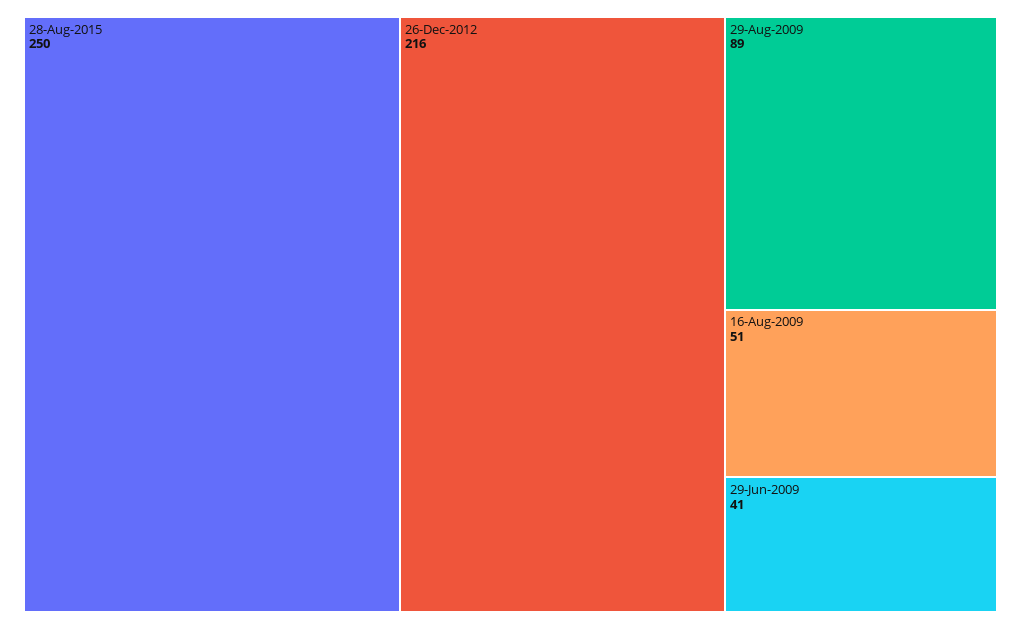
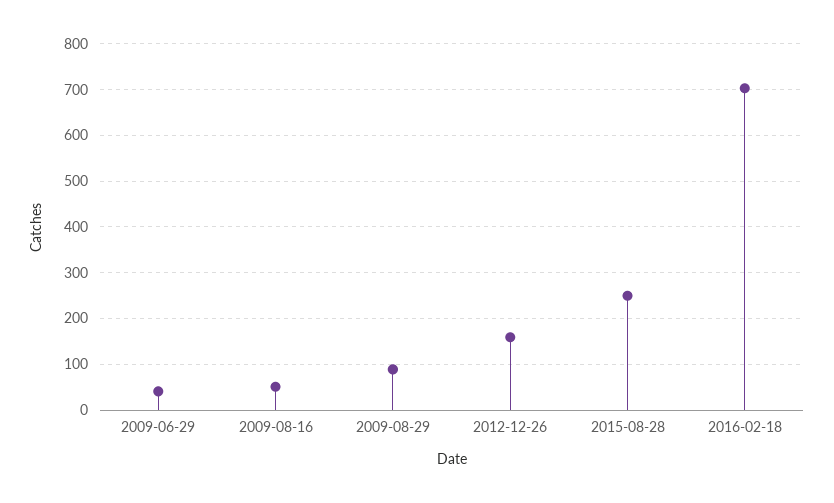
26-Dec-2012: 216 -> 160
2016-02-18: none -> 700

